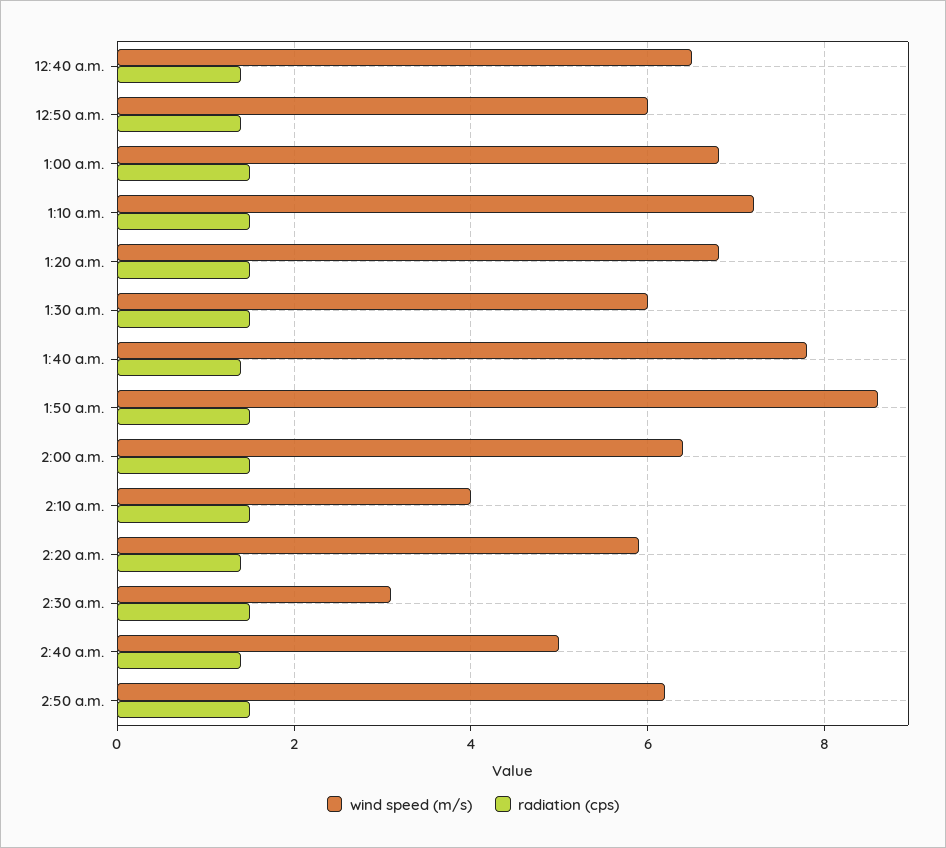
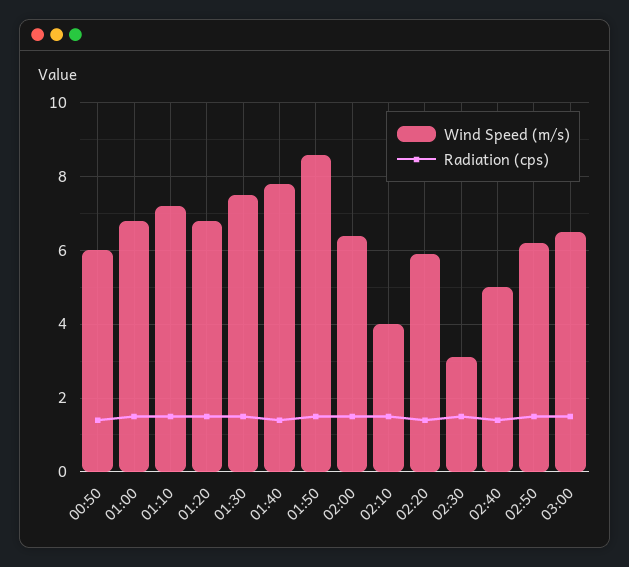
wind speed (m/s), 12:40 a.m.: 6.5 -> none
radiation (cps), 12:40 a.m.: 1.5 -> none
wind speed (m/s), 1:30 a.m.: 6 -> 7.5
wind speed (m/s), 03:00: none -> 6.5
radiation (cps), 03:00: none -> 1.5

